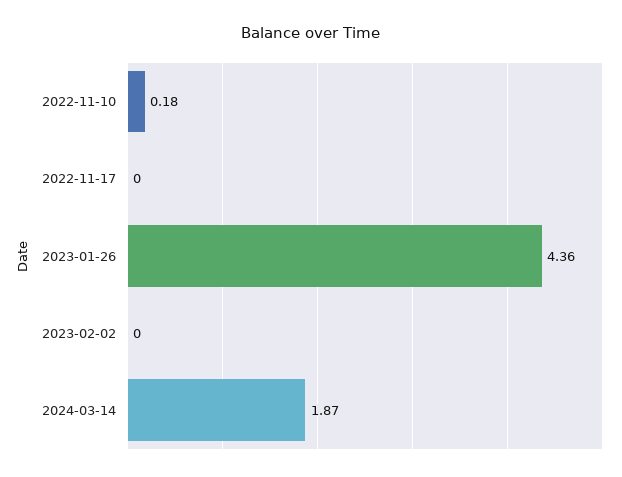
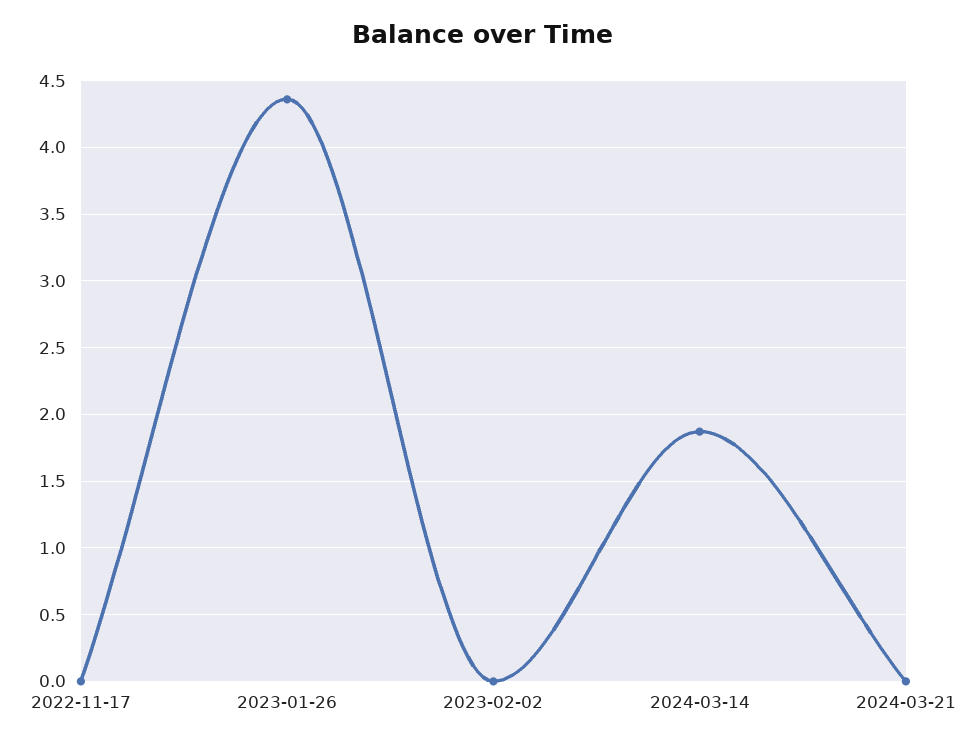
2022-11-10: 0.18 -> none
2024-03-21: none -> 0

